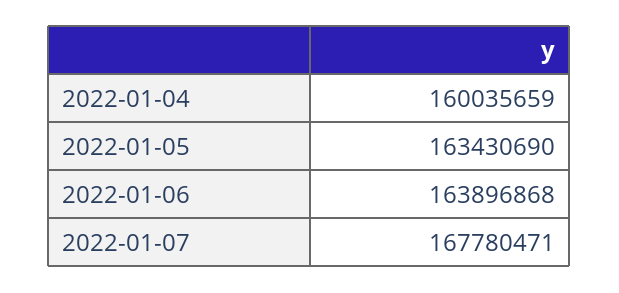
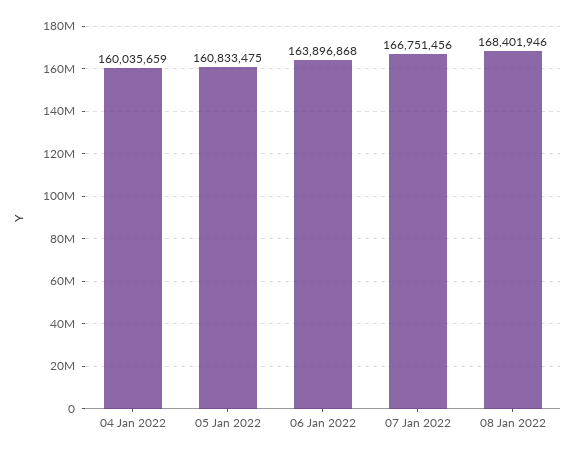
2022-01-05: 163430690 -> 160833475
2022-01-07: 167780471 -> 166751456
08 Jan 2022: none -> 168401946

